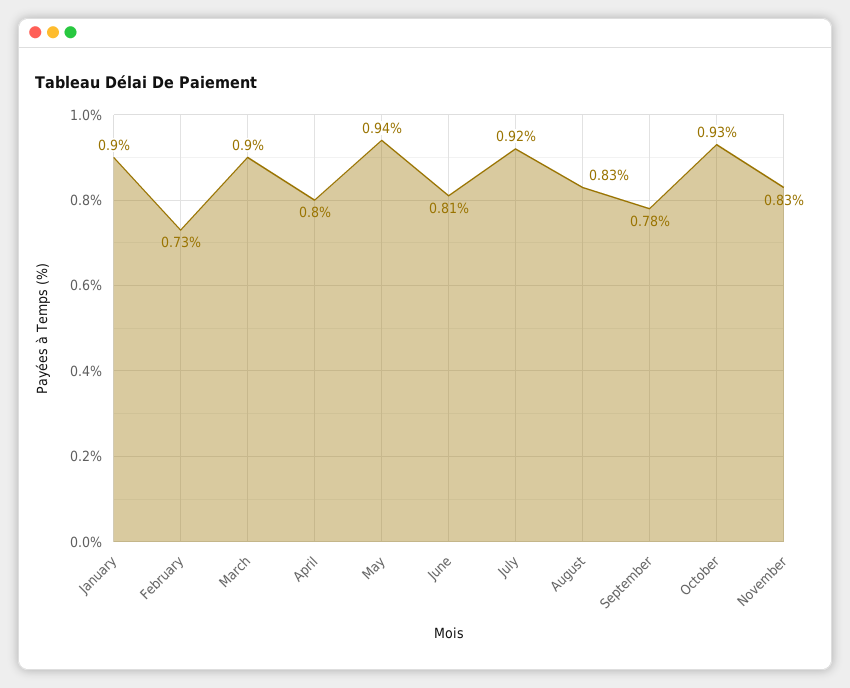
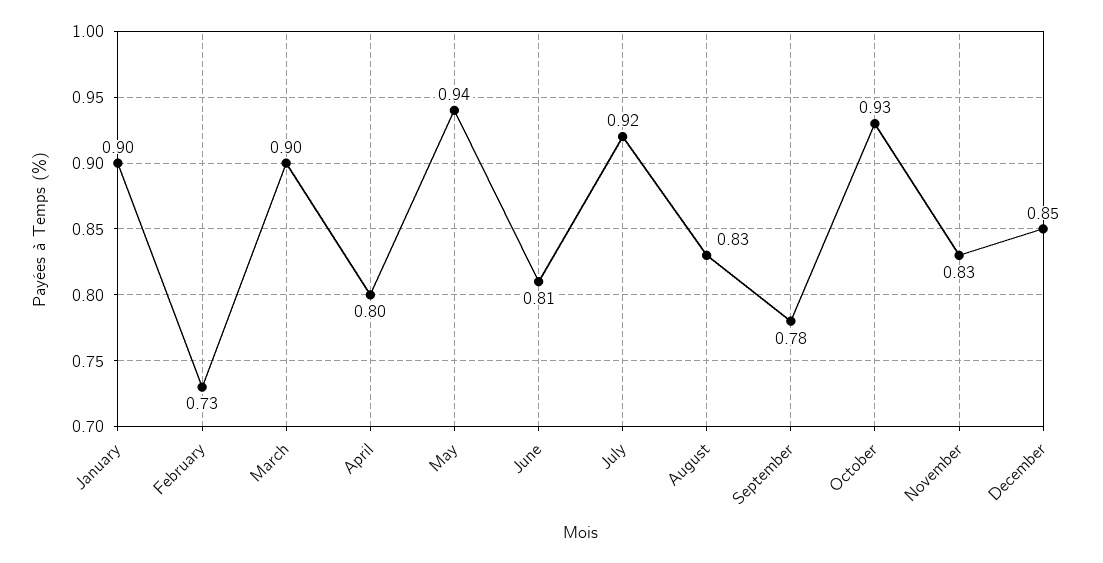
December: none -> 0.85

